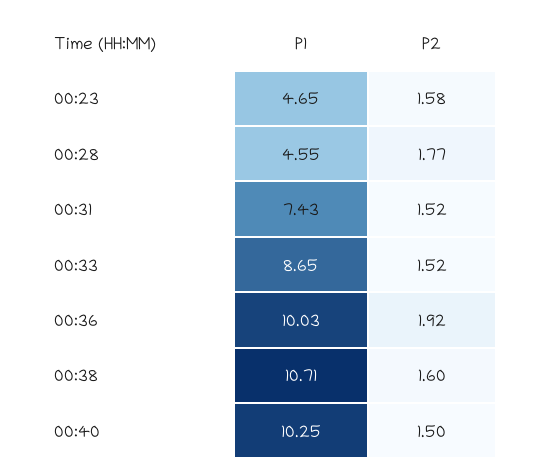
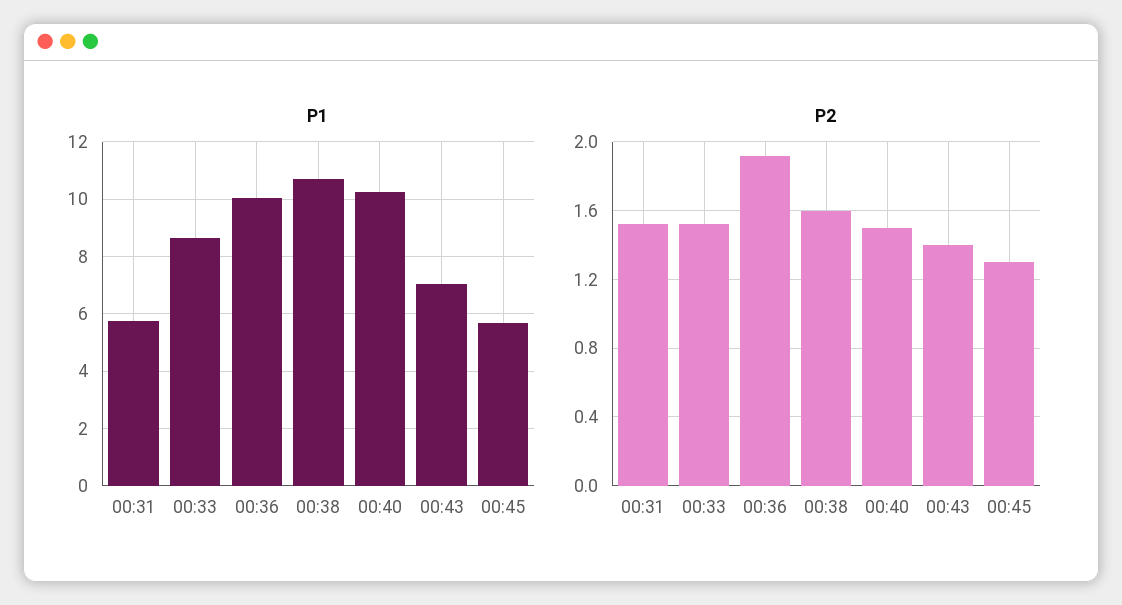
P1, 00:23: 4.65 -> none
P2, 00:23: 1.58 -> none
P1, 00:28: 4.55 -> none
P2, 00:28: 1.77 -> none
P1, 00:31: 7.43 -> 5.75
P1, 00:43: none -> 7
P1, 00:45: none -> 5.75
P2, 00:43: none -> 1.4
P2, 00:45: none -> 1.3

